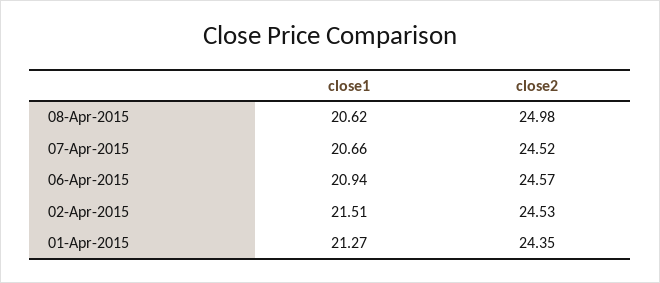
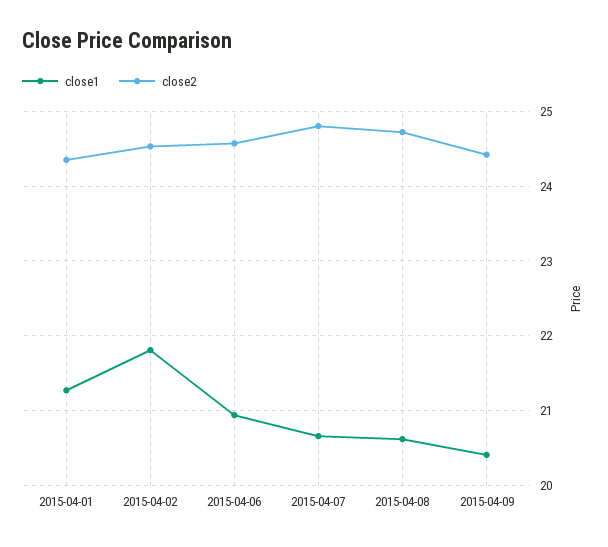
close2, 08-Apr-2015: 24.98 -> 24.7
close2, 07-Apr-2015: 24.52 -> 24.8
close1, 02-Apr-2015: 21.51 -> 21.8
close1, 2015-04-09: none -> 20.4
close2, 2015-04-09: none -> 24.4

